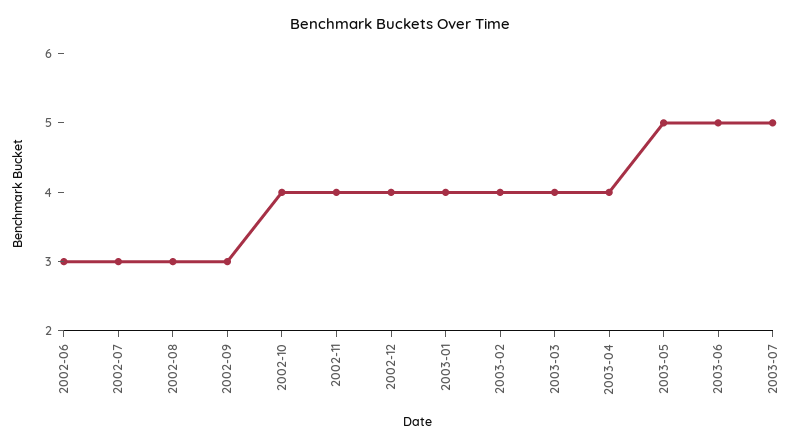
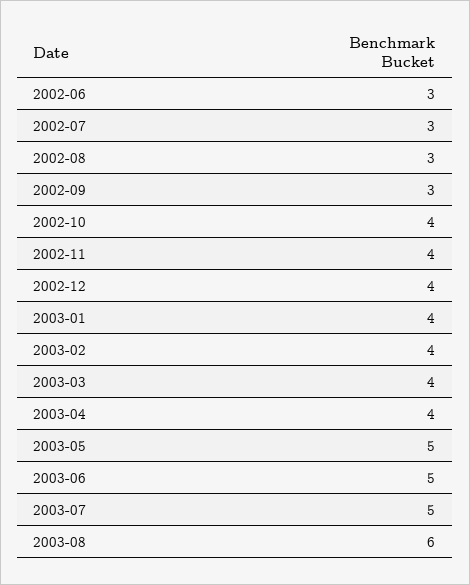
2003-08: none -> 6

